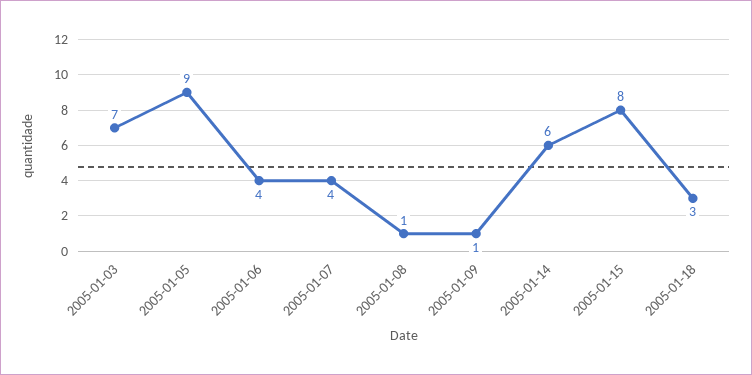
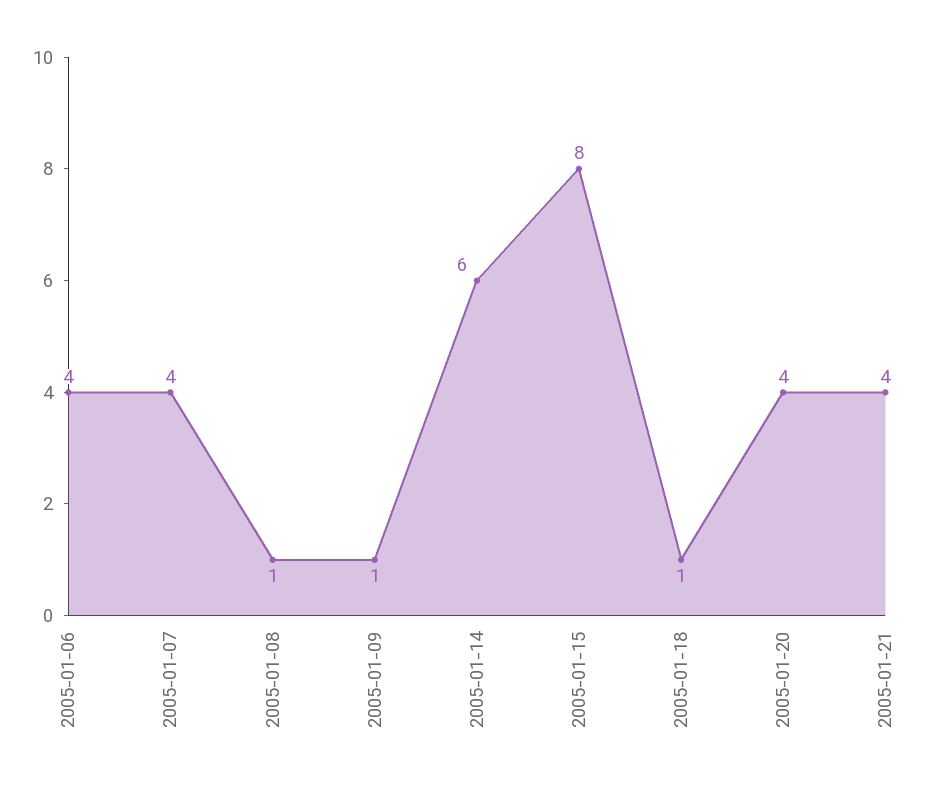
2005-01-03: 7 -> none
2005-01-05: 9 -> none
2005-01-18: 3 -> 1
2005-01-20: none -> 4
2005-01-21: none -> 4

